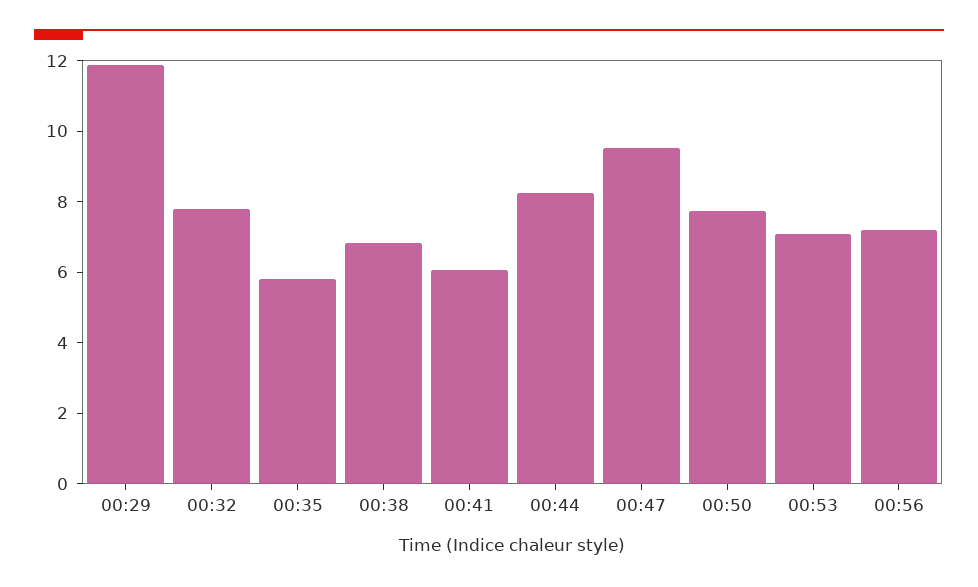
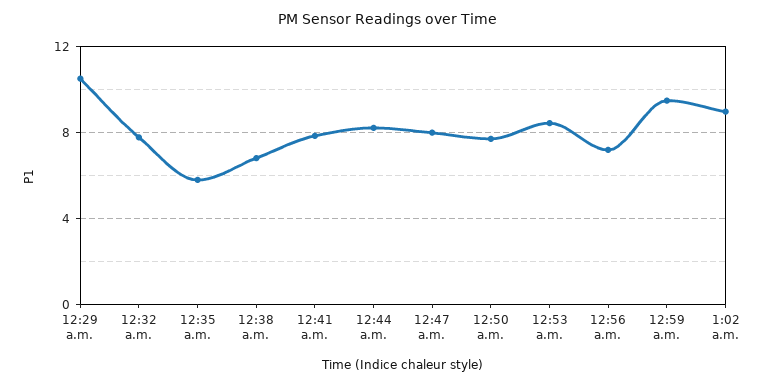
00:29: 12 -> 10.5
00:41: 6 -> 8
00:47: 9.5 -> 8
00:53: 7 -> 8.5
12:59 a.m.: none -> 9.5
1:02 a.m.: none -> 9

